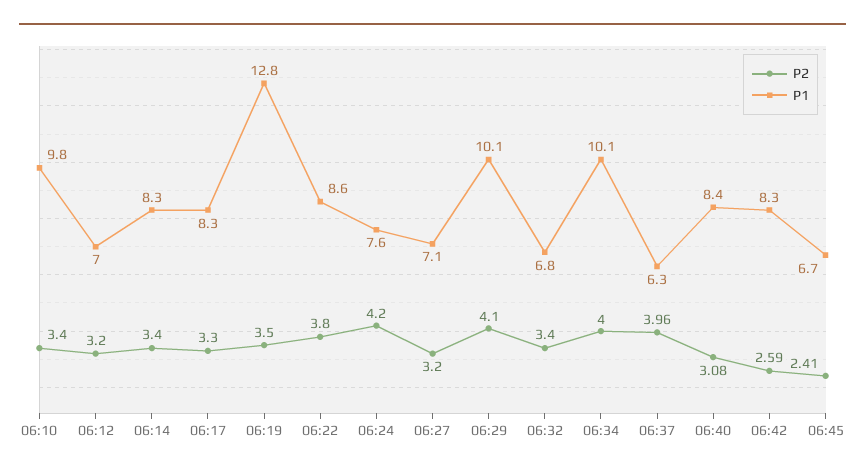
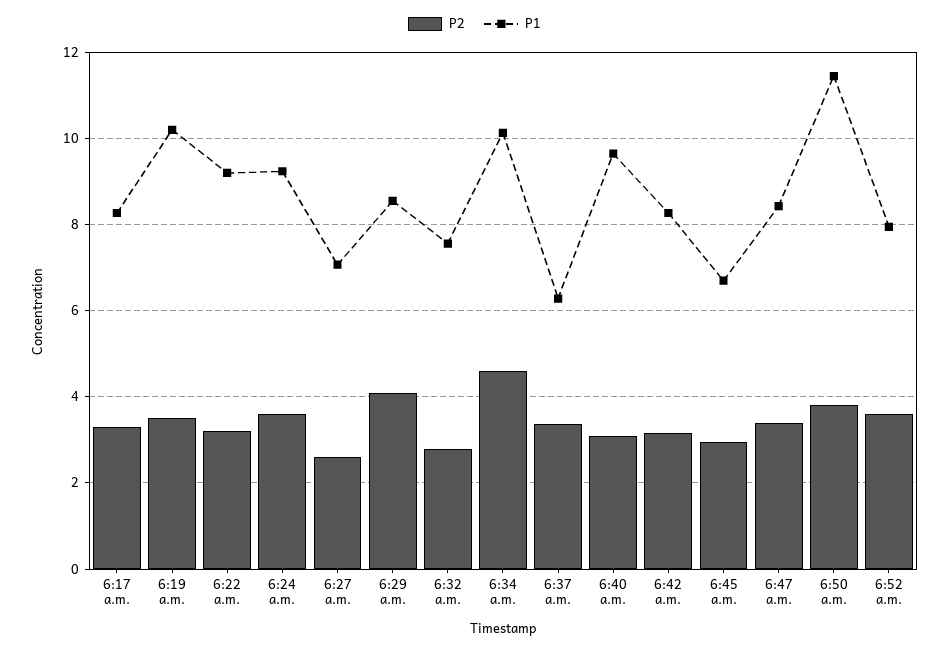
P2, 06:10: 3.4 -> none
P1, 06:10: 9.8 -> none
P2, 06:12: 3.2 -> none
P1, 06:12: 7 -> none
P2, 06:14: 3.4 -> none
P1, 06:14: 8.3 -> none
P1, 06:19: 12.8 -> 10.2
P2, 06:22: 3.8 -> 3.2
P1, 06:22: 8.6 -> 9.2
P2, 06:24: 4.2 -> 3.6
P1, 06:24: 7.6 -> 9.2
P2, 06:27: 3.2 -> 2.6
P1, 06:29: 10.1 -> 8.6
P2, 06:32: 3.4 -> 2.8
P1, 06:32: 6.8 -> 7.6
P2, 06:34: 4 -> 4.6
P2, 06:37: 3.96 -> 3.4
P1, 06:40: 8.4 -> 9.6
P2, 06:42: 2.59 -> 3.2
P2, 06:45: 2.41 -> 3
P2, 6:47 a.m.: none -> 3.4
P1, 6:47 a.m.: none -> 8.4
P2, 6:50 a.m.: none -> 3.8
P1, 6:50 a.m.: none -> 11.4
P2, 6:52 a.m.: none -> 3.6
P1, 6:52 a.m.: none -> 8

